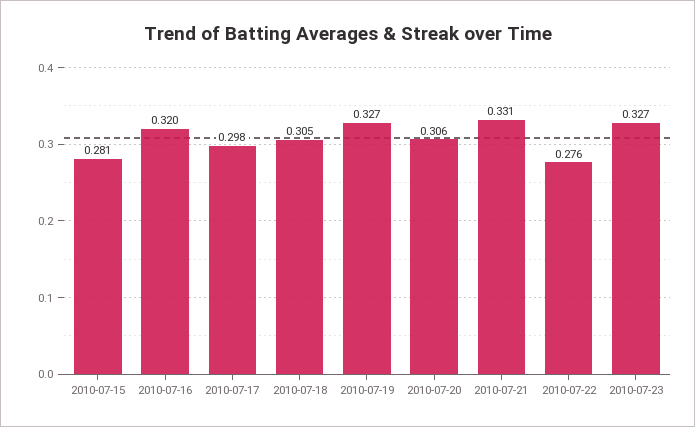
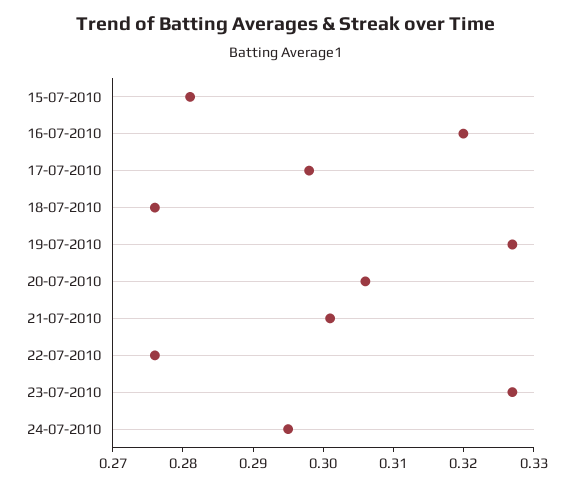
2010-07-18: 0.305 -> 0.275
2010-07-21: 0.331 -> 0.3
24-07-2010: none -> 0.295

